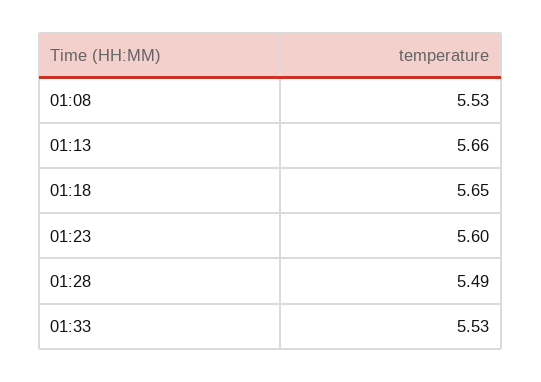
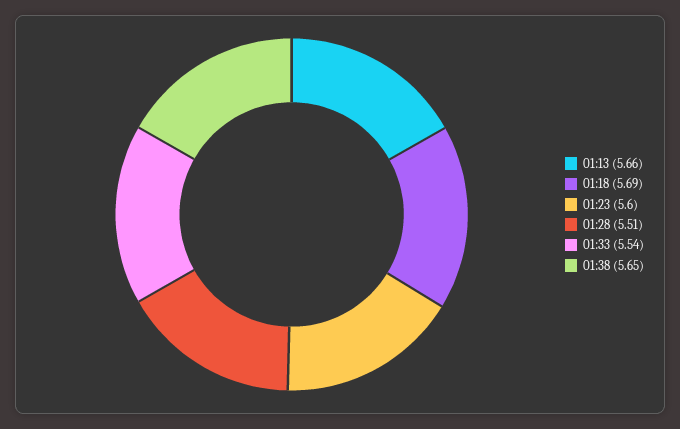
01:08: 5.53 -> none
01:18: 5.65 -> 5.69
01:28: 5.49 -> 5.51
01:33: 5.53 -> 5.54
01:38: none -> 5.65

